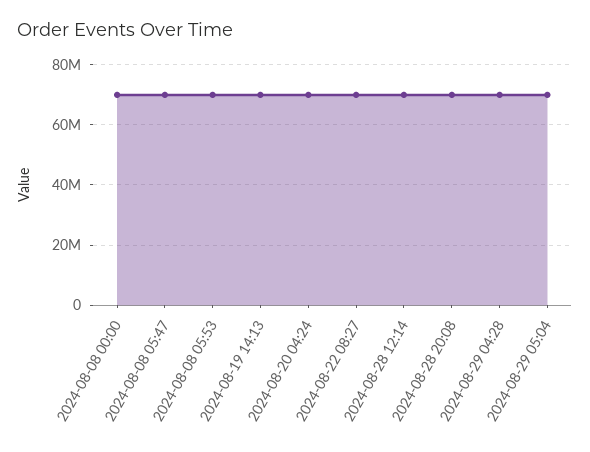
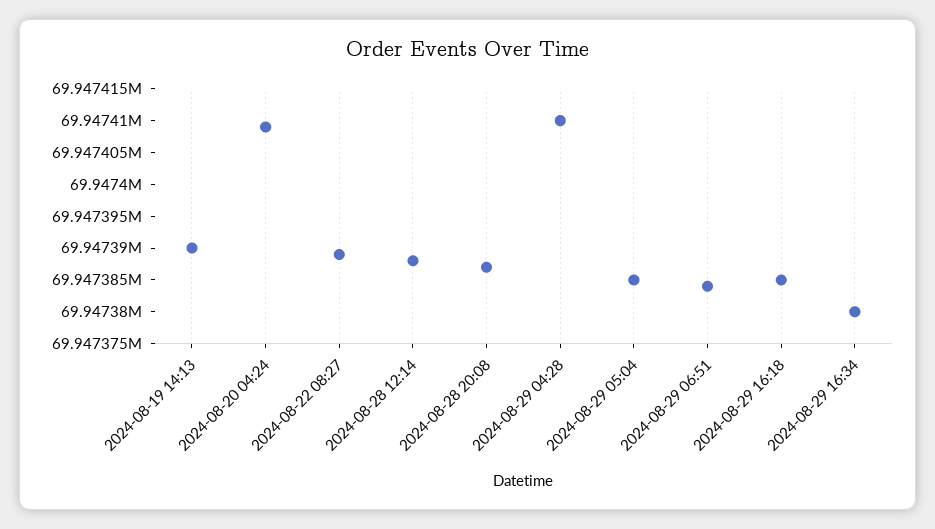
2024-08-08 00:00: 70000000 -> none
2024-08-08 05:47: 70000000 -> none
2024-08-08 05:53: 70000000 -> none
2024-08-29 06:51: none -> 69947385
2024-08-29 16:18: none -> 69947385
2024-08-29 16:34: none -> 69947380

